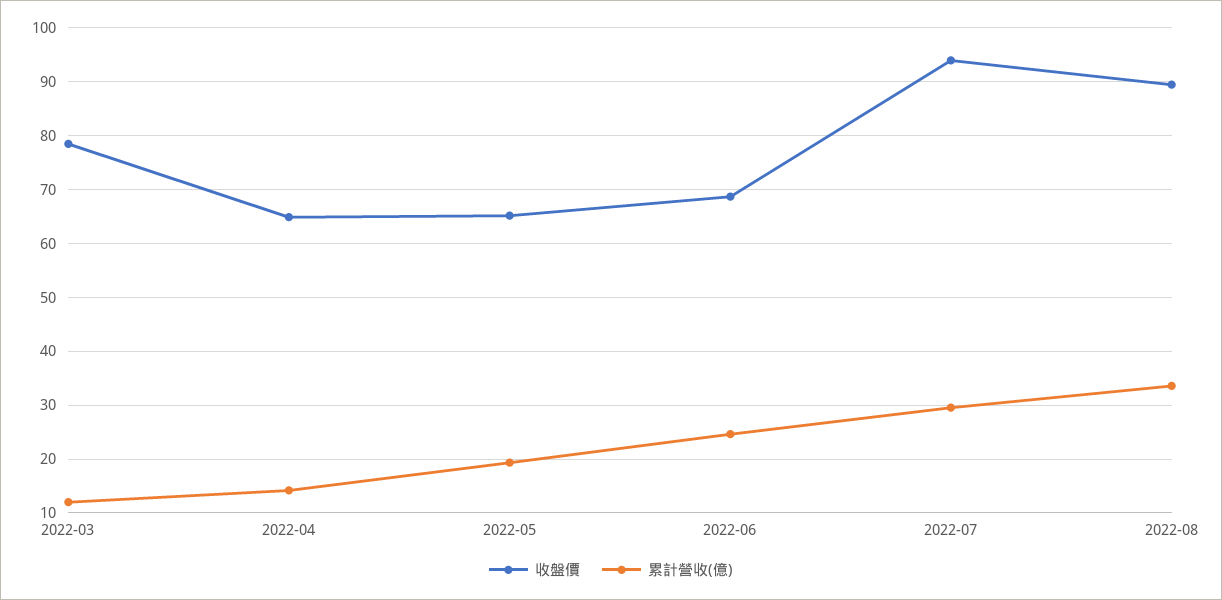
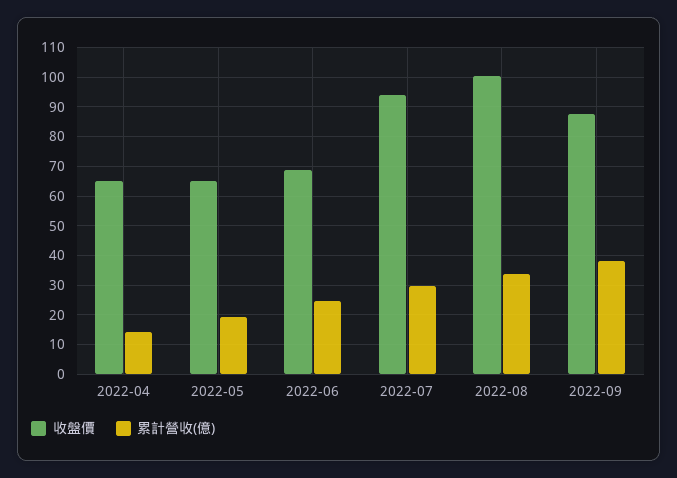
收盤價, 2022-03: 78 -> none
累計營收(億), 2022-03: 12 -> none
收盤價, 2022-08: 90 -> 100
收盤價, 2022-09: none -> 87.5
累計營收(億), 2022-09: none -> 37.5

